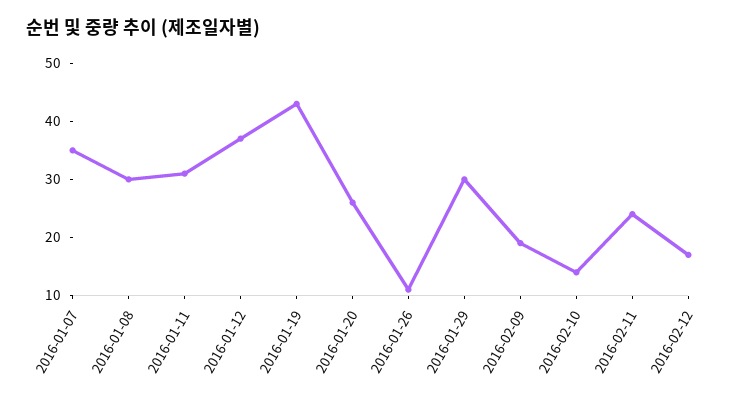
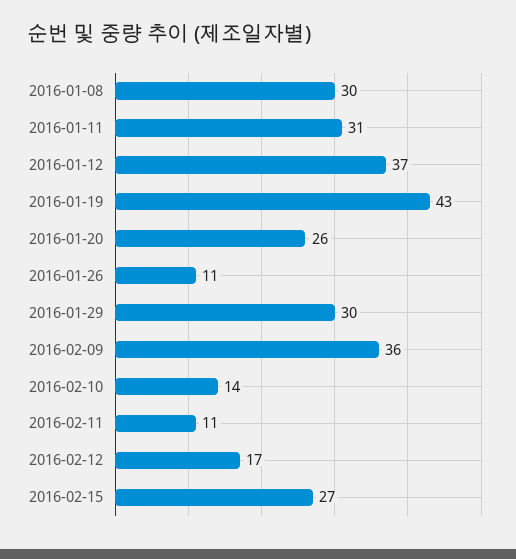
2016-01-07: 35 -> none
2016-02-09: 20 -> 36
2016-02-11: 25 -> 11
2016-02-15: none -> 27

